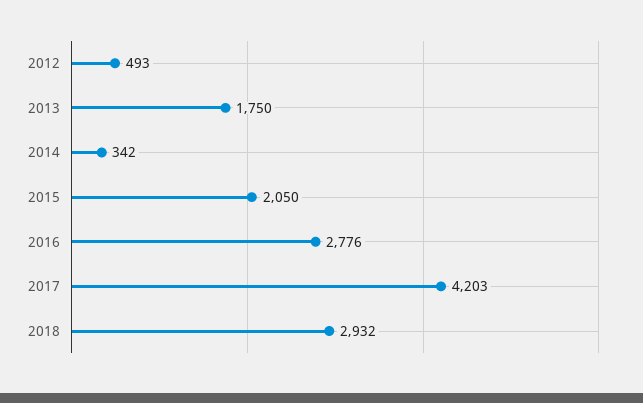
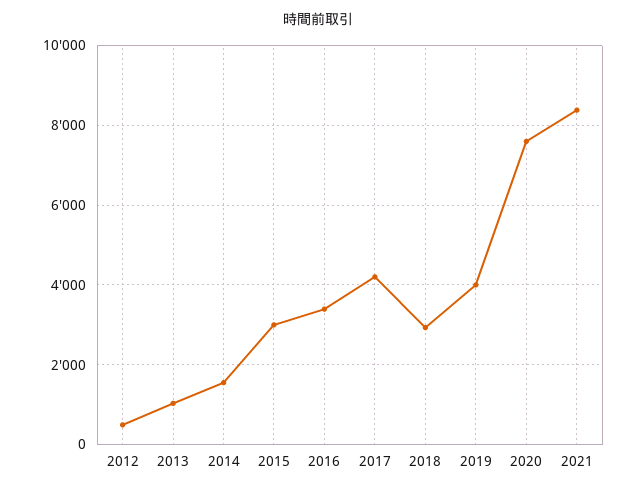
2013: 1750 -> 1000
2014: 342 -> 1600
2015: 2050 -> 3000
2016: 2776 -> 3400
2019: none -> 4000
2020: none -> 7600
2021: none -> 8400

